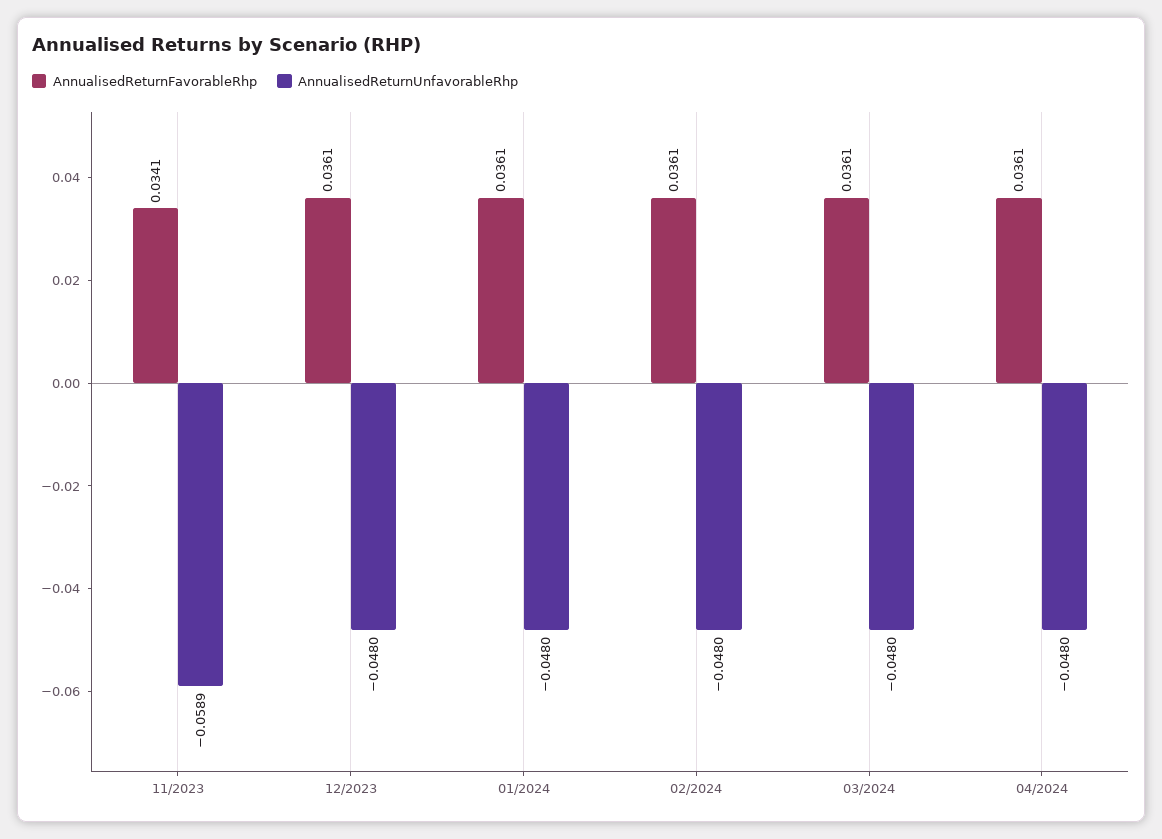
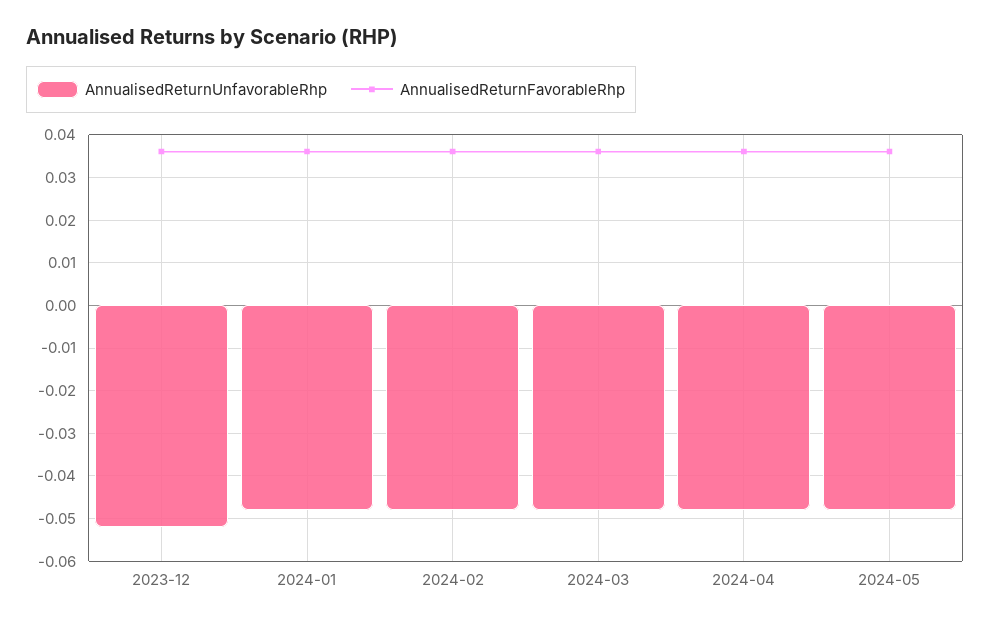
AnnualisedReturnFavorableRhp, 11/2023: 0.0341 -> none
AnnualisedReturnUnfavorableRhp, 11/2023: -0.0589 -> none
AnnualisedReturnUnfavorableRhp, 12/2023: -0.048 -> -0.052
AnnualisedReturnUnfavorableRhp, 2024-05: none -> -0.048
AnnualisedReturnFavorableRhp, 2024-05: none -> 0.036

